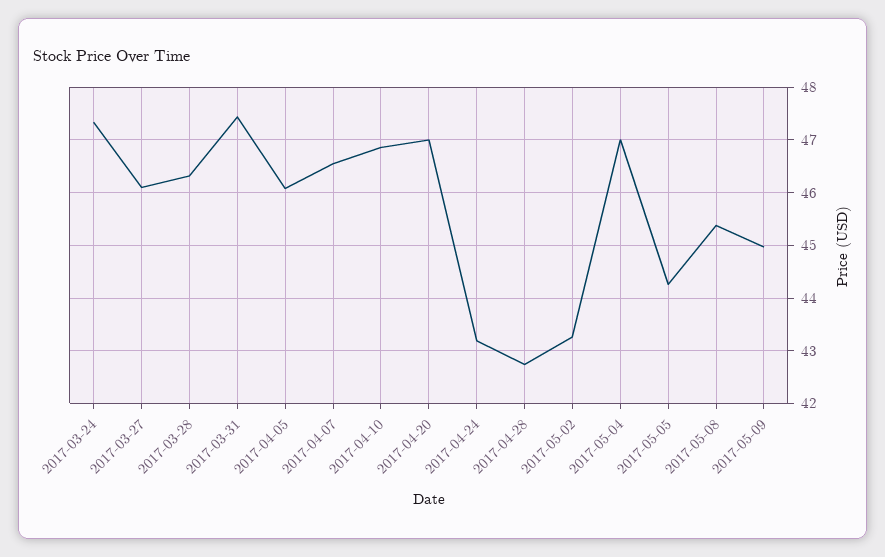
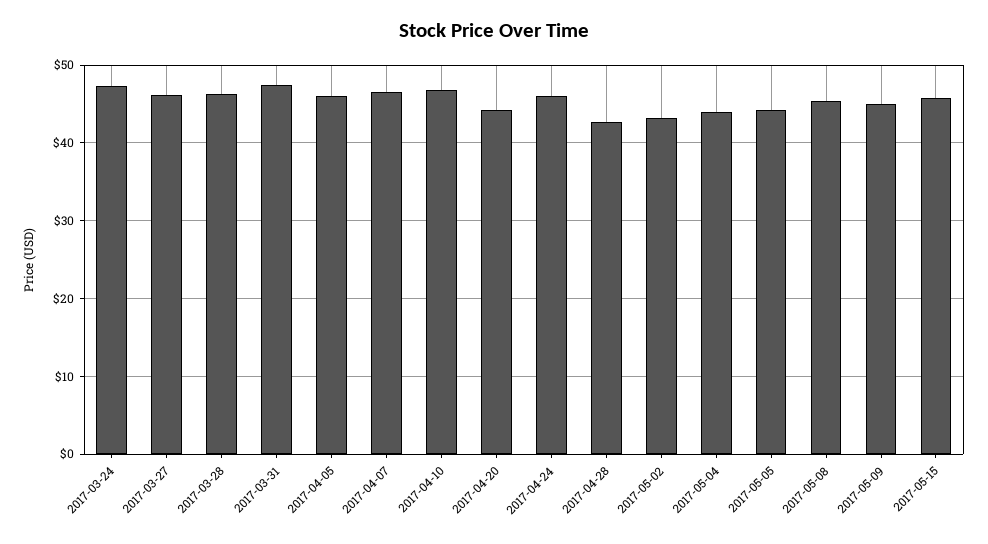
2017-04-20: 47 -> 44
2017-04-24: 43.2 -> 46
2017-05-04: 47 -> 44
2017-05-15: none -> 46

